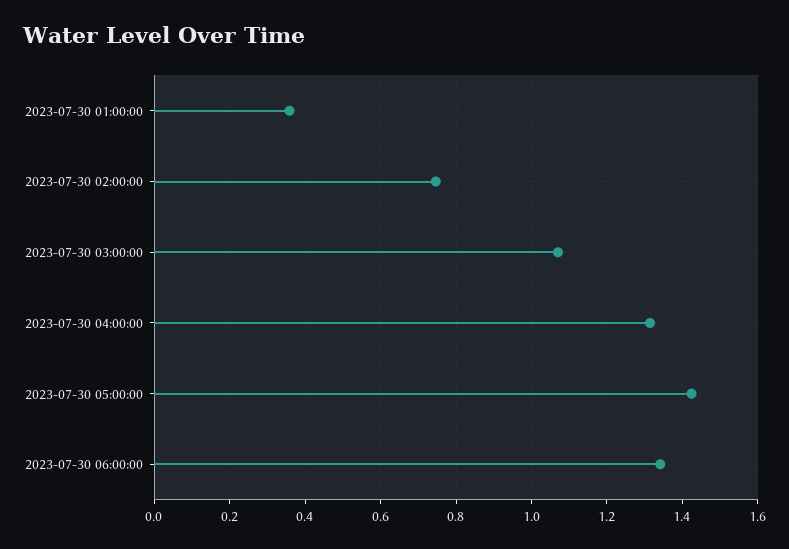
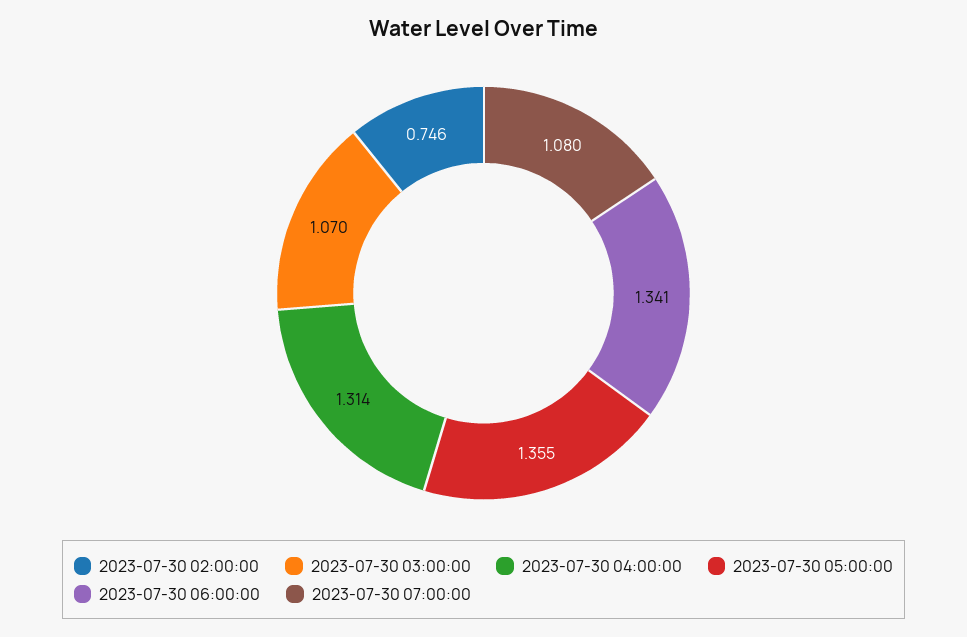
2023-07-30 01:00:00: 0.36 -> none
2023-07-30 05:00:00: 1.42 -> 1.355
2023-07-30 07:00:00: none -> 1.08

